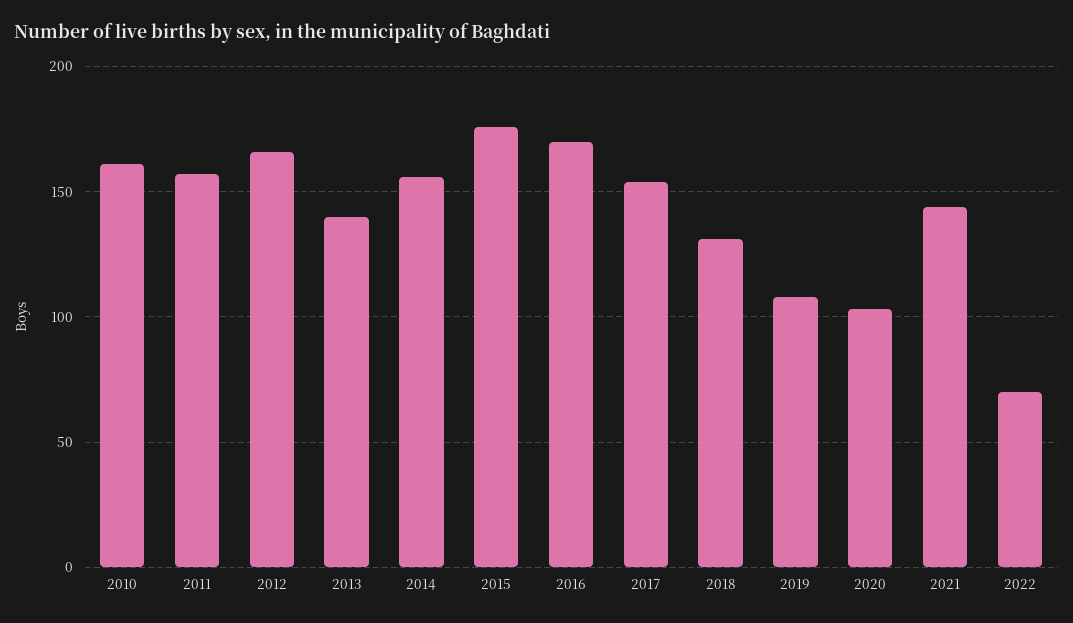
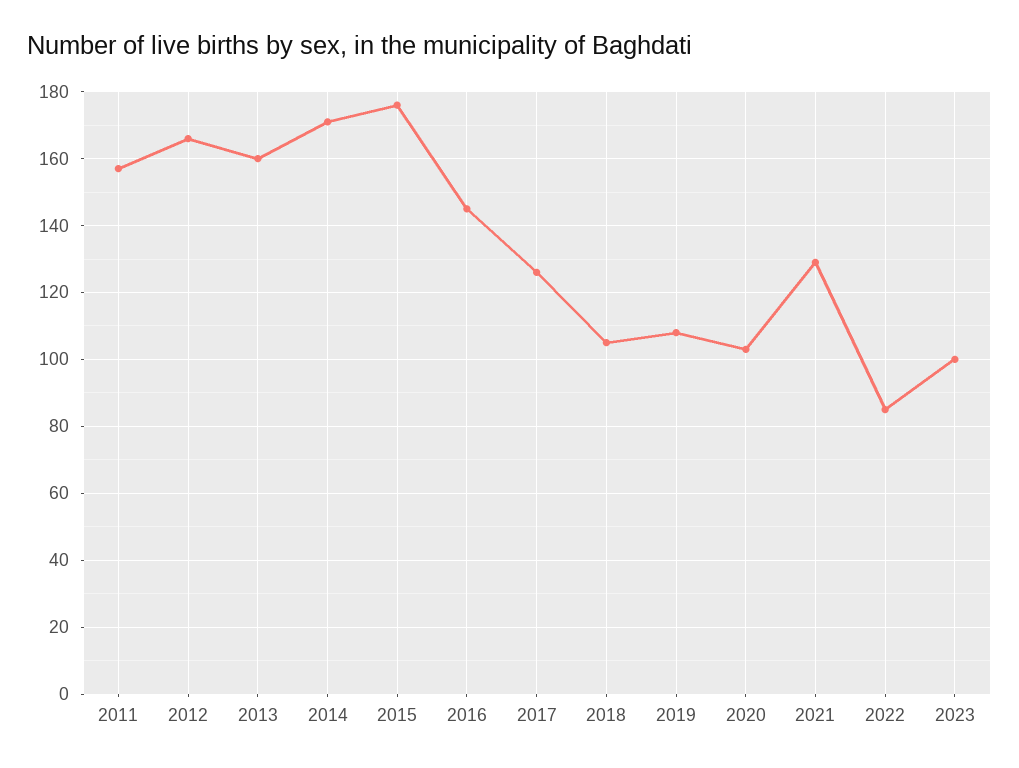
2010: 160 -> none
2013: 140 -> 160
2014: 155 -> 170
2016: 170 -> 145
2017: 155 -> 125
2018: 130 -> 105
2021: 145 -> 130
2022: 70 -> 85
2023: none -> 100

